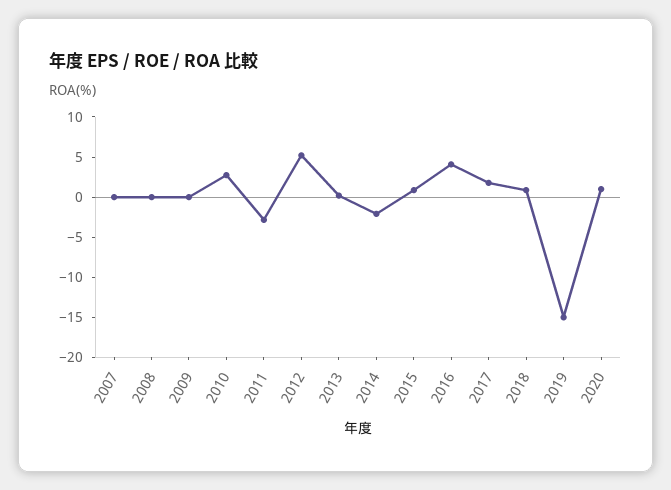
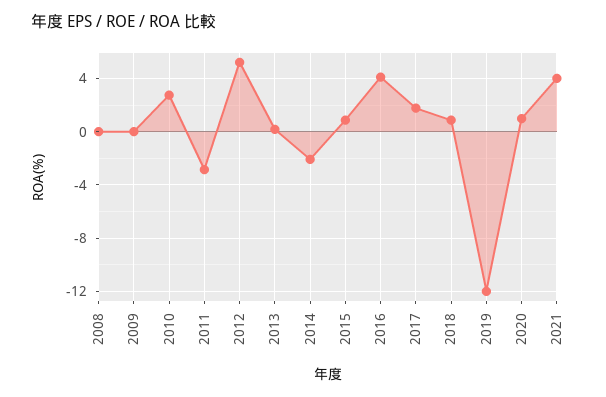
2007: 0 -> none
2019: -15 -> -12
2021: none -> 4

